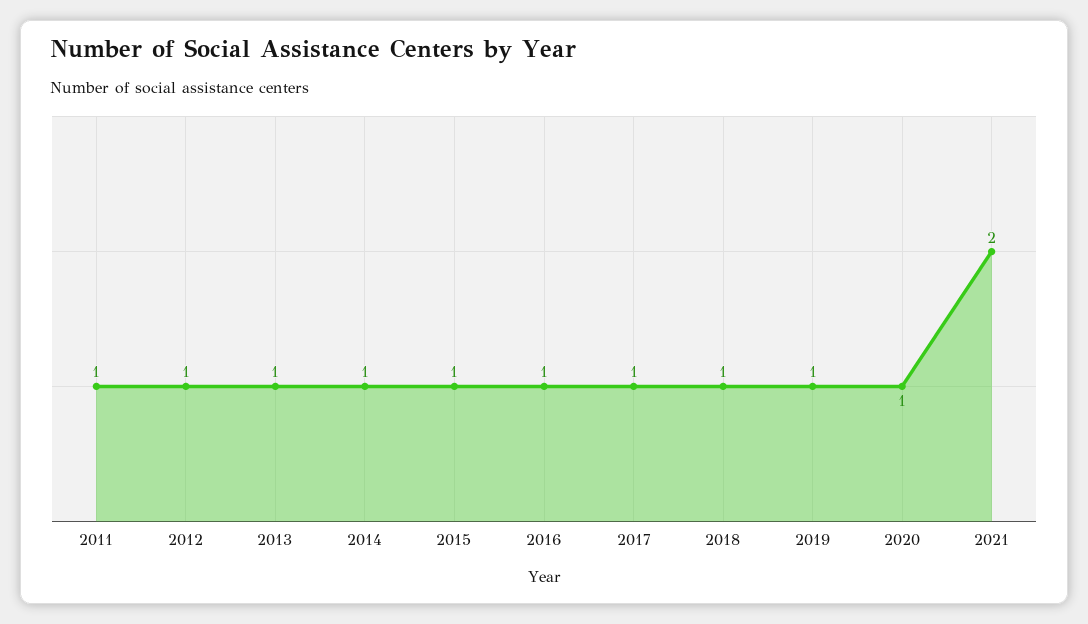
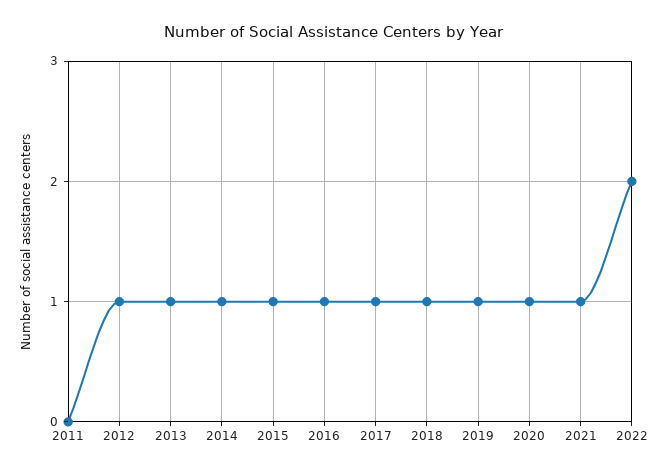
2011: 1 -> 0
2021: 2 -> 1
2022: none -> 2

